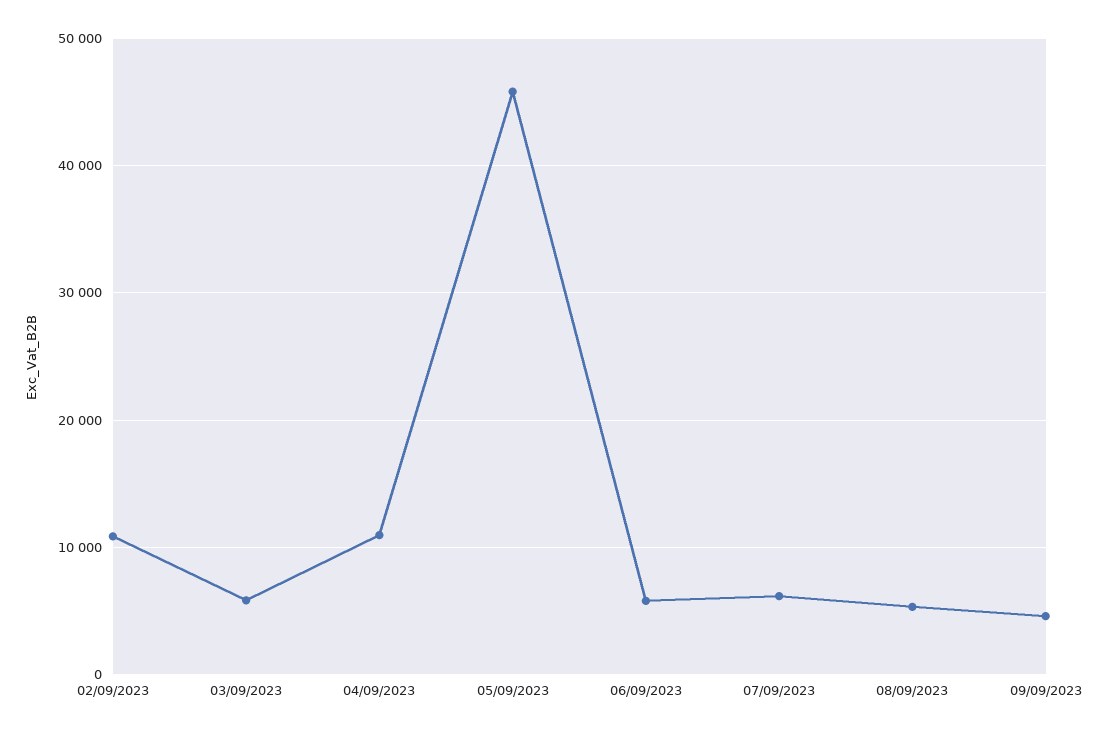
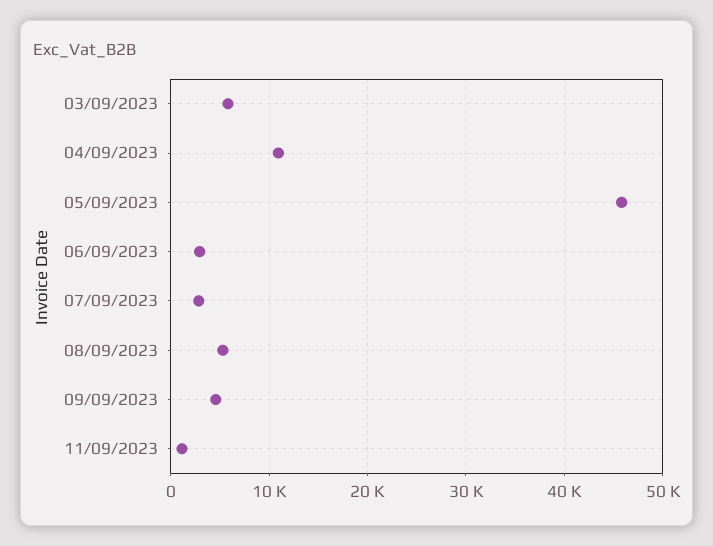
02/09/2023: 11000 -> none
06/09/2023: 6000 -> 3000
07/09/2023: 6000 -> 3000
11/09/2023: none -> 1000

